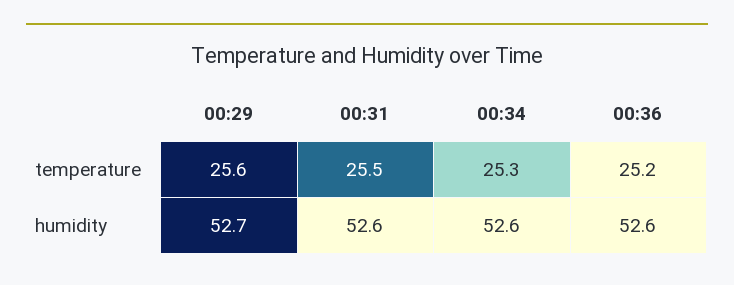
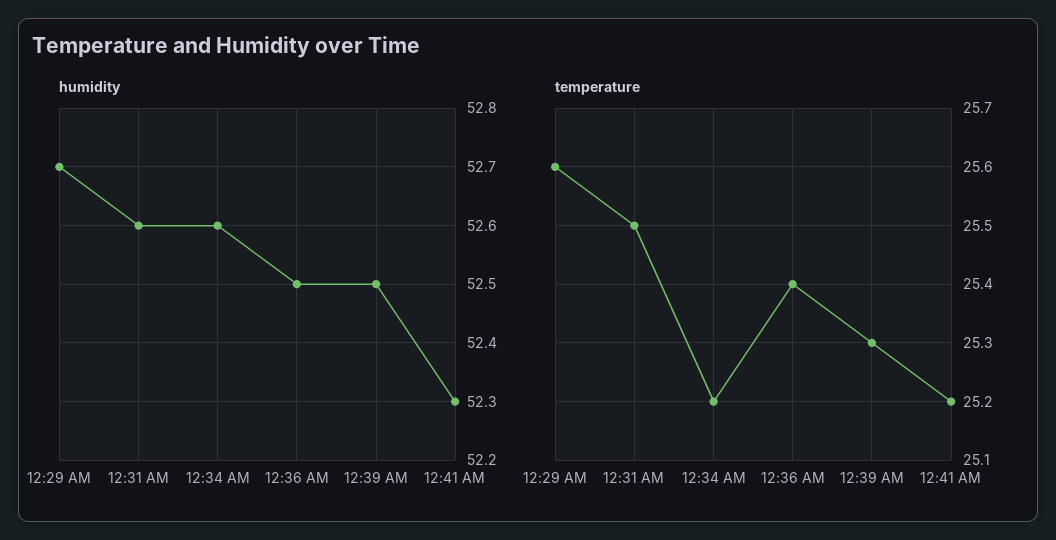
temperature, 00:34: 25.3 -> 25.2
temperature, 00:36: 25.2 -> 25.4
humidity, 00:36: 52.6 -> 52.5
humidity, 12:39 AM: none -> 52.5
humidity, 12:41 AM: none -> 52.3
temperature, 12:39 AM: none -> 25.3
temperature, 12:41 AM: none -> 25.2

